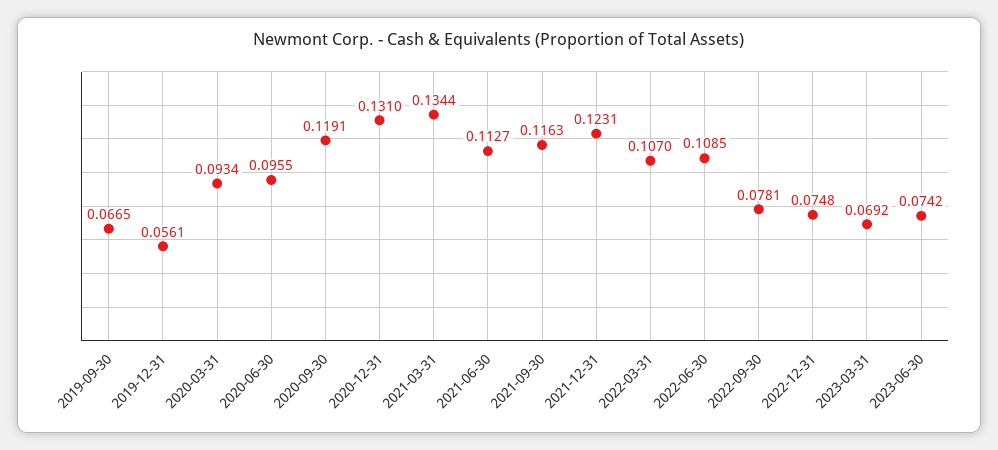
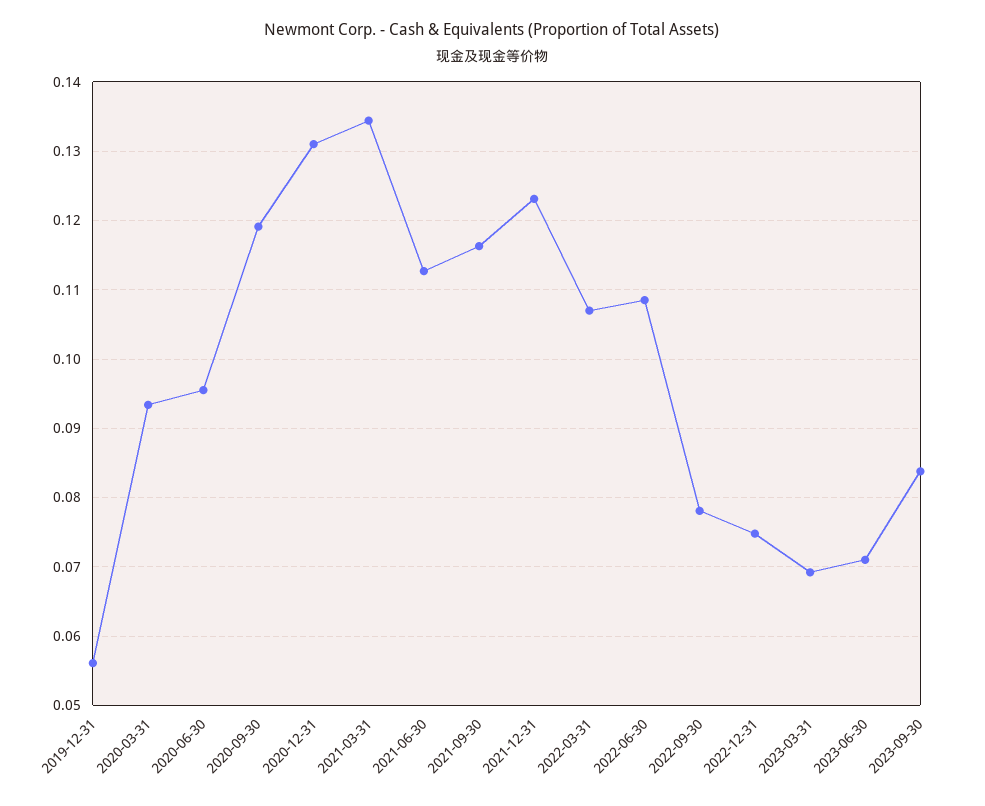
2019-09-30: 0.0665 -> none
2023-06-30: 0.0742 -> 0.071
2023-09-30: none -> 0.084

